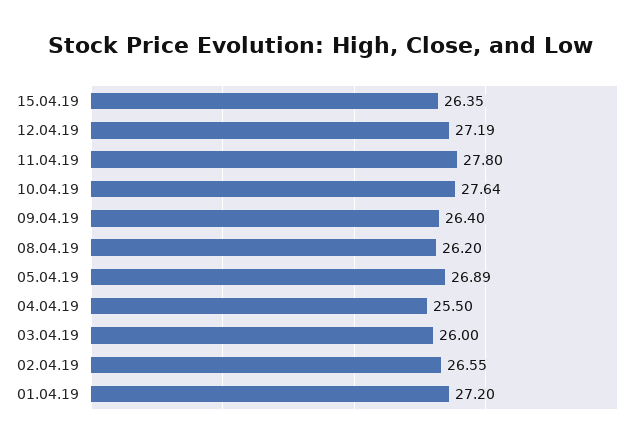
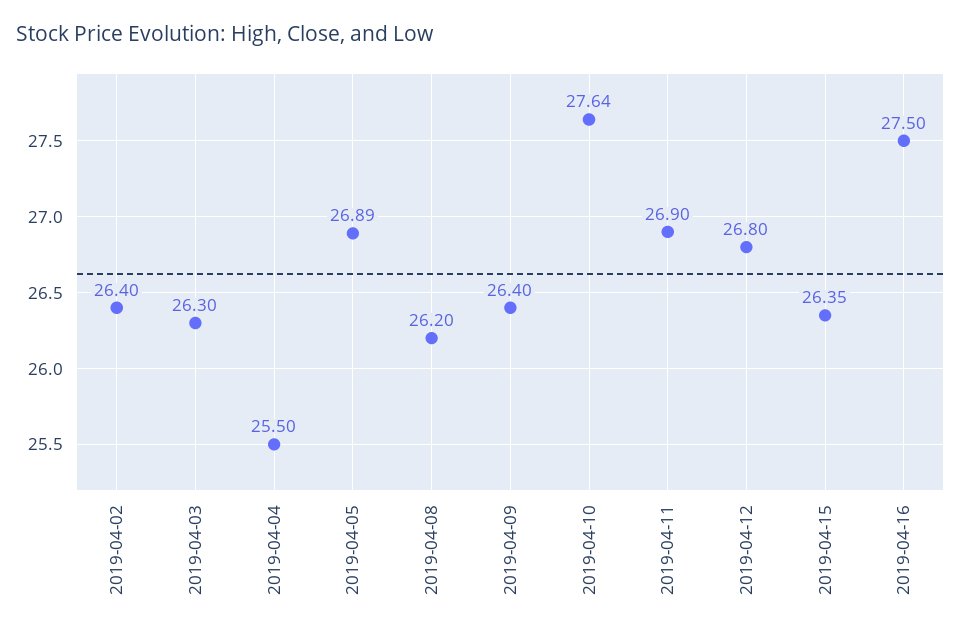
12.04.19: 27.19 -> 26.8
11.04.19: 27.8 -> 26.9
03.04.19: 26 -> 26.3
02.04.19: 26.55 -> 26.4
01.04.19: 27.2 -> none
2019-04-16: none -> 27.5

